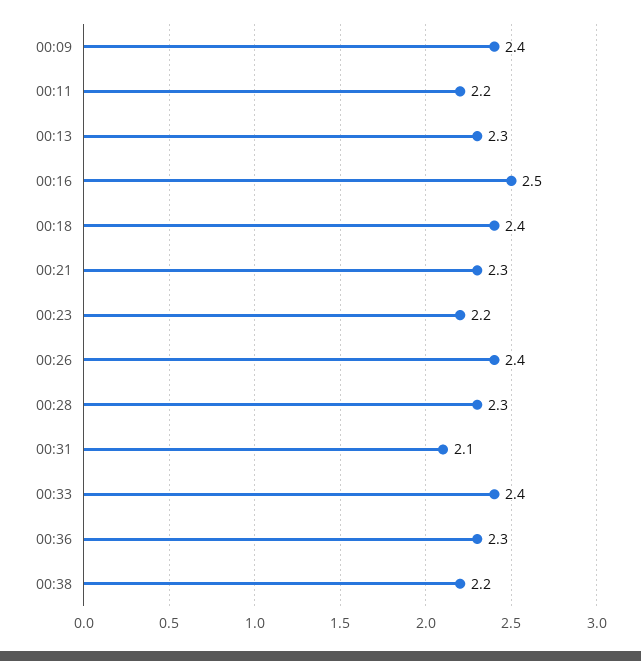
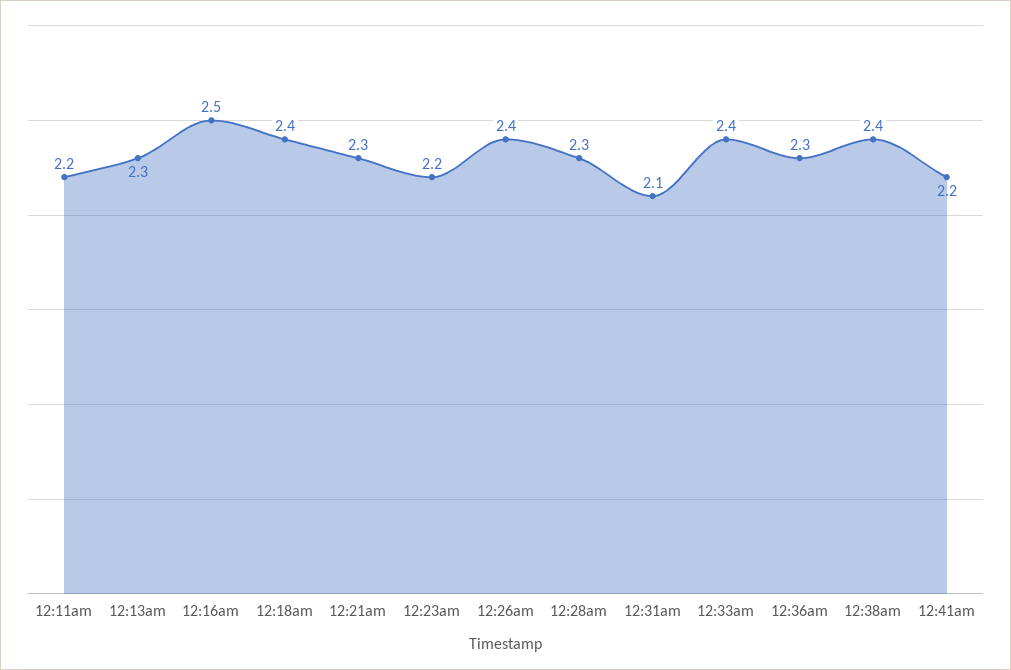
00:09: 2.4 -> none
00:38: 2.2 -> 2.4
12:41am: none -> 2.2

